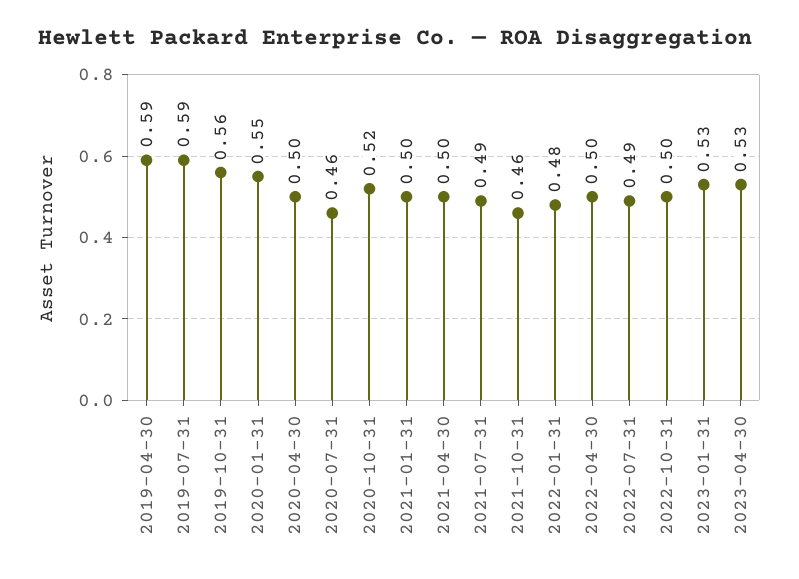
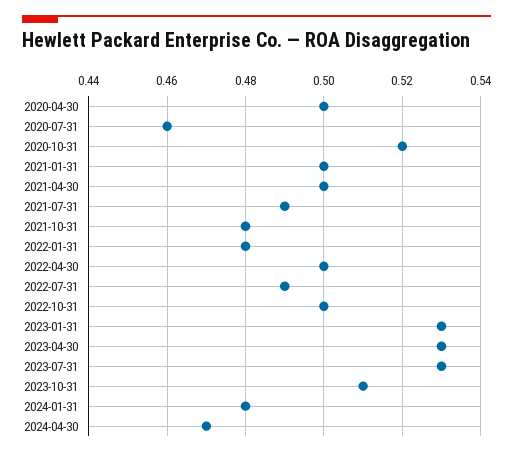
2019-04-30: 0.59 -> none
2019-07-31: 0.59 -> none
2019-10-31: 0.56 -> none
2020-01-31: 0.55 -> none
2021-10-31: 0.46 -> 0.48
2023-07-31: none -> 0.53
2023-10-31: none -> 0.51
2024-01-31: none -> 0.48
2024-04-30: none -> 0.47

